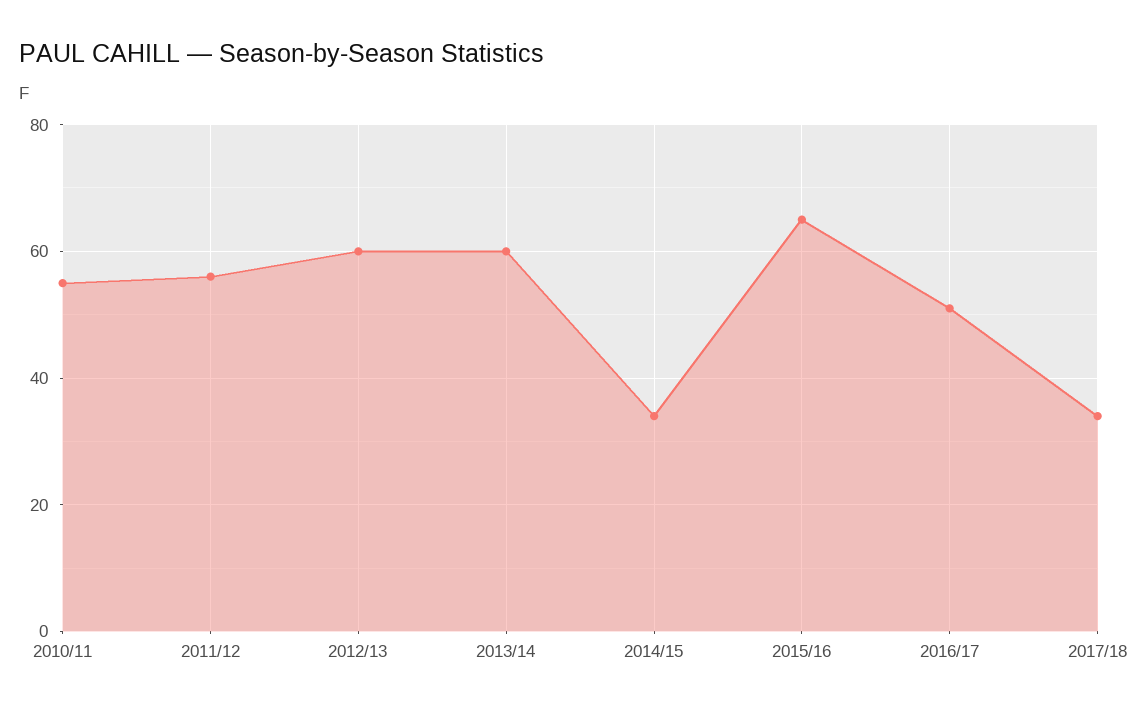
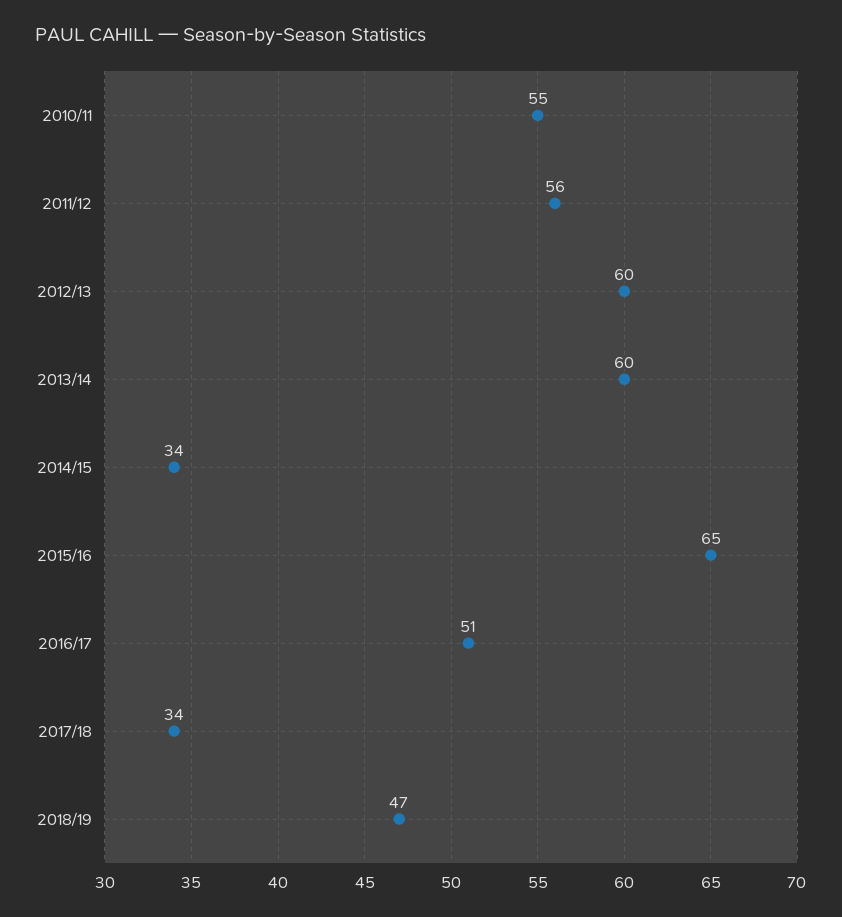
2018/19: none -> 47

